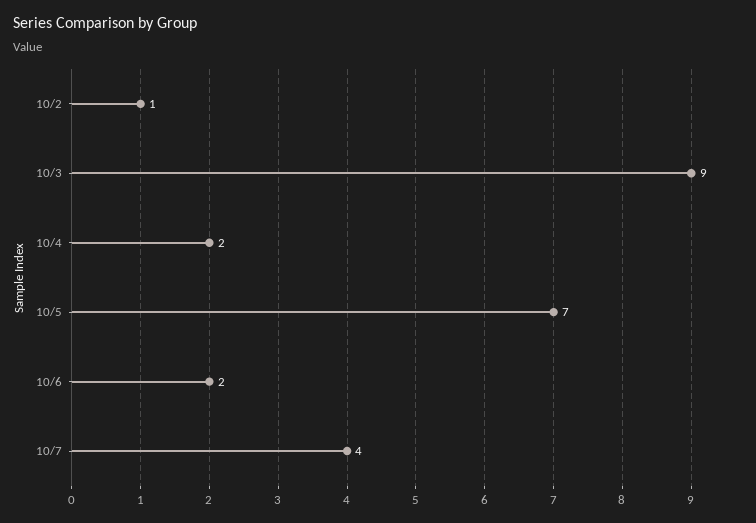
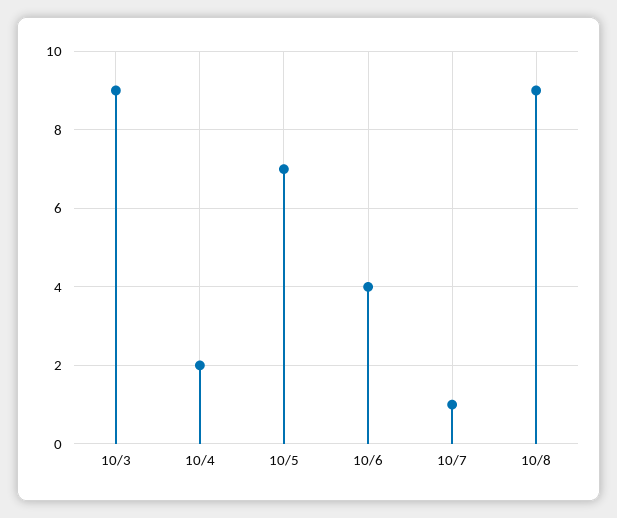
10/2: 1 -> none
10/6: 2 -> 4
10/7: 4 -> 1
10/8: none -> 9

